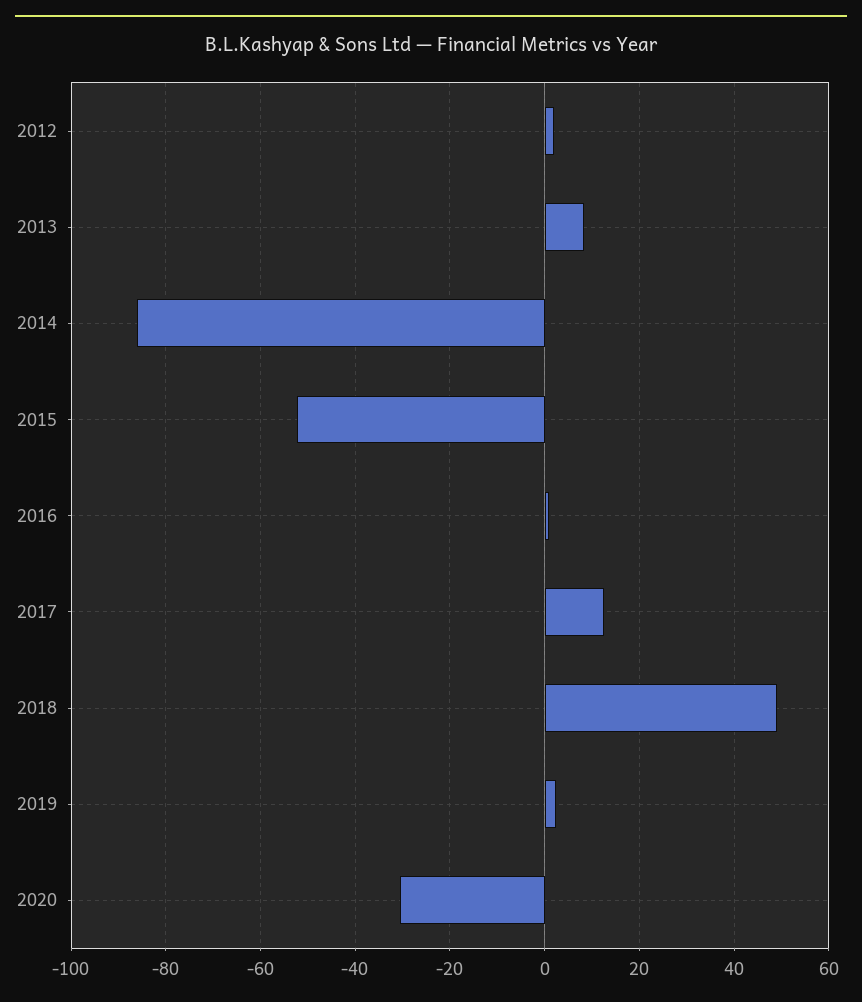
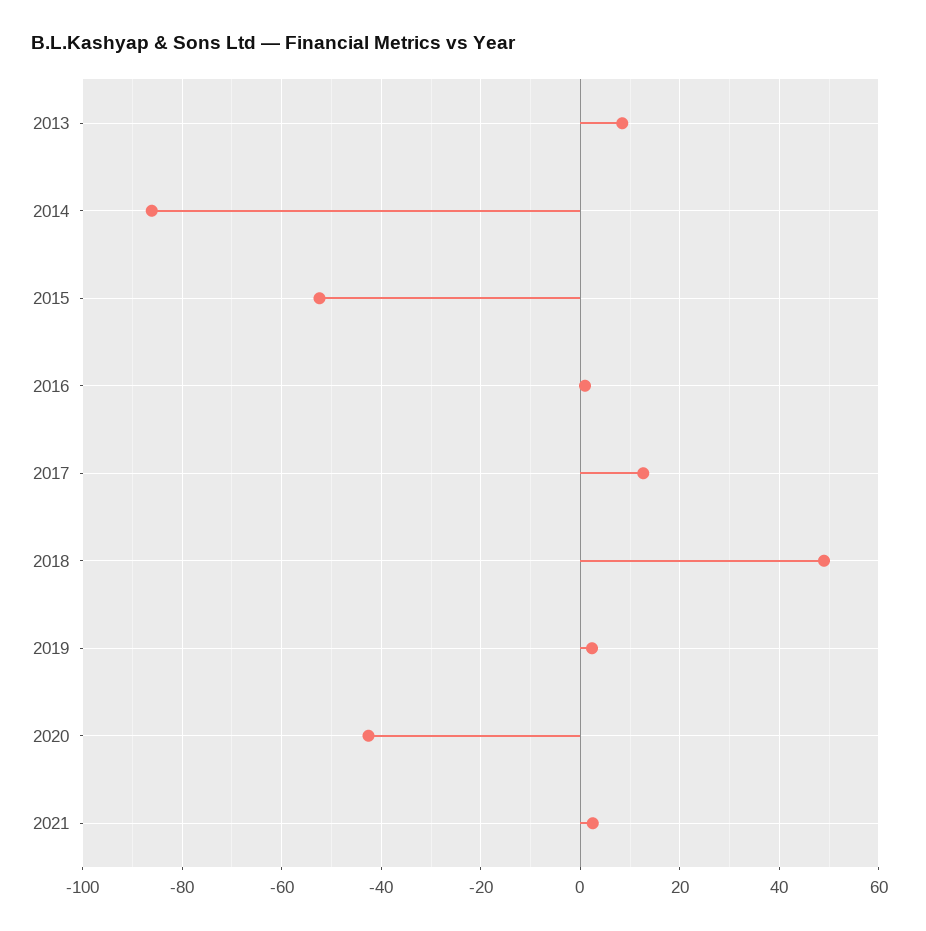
2012: 2 -> none
2020: -30 -> -42
2021: none -> 2

